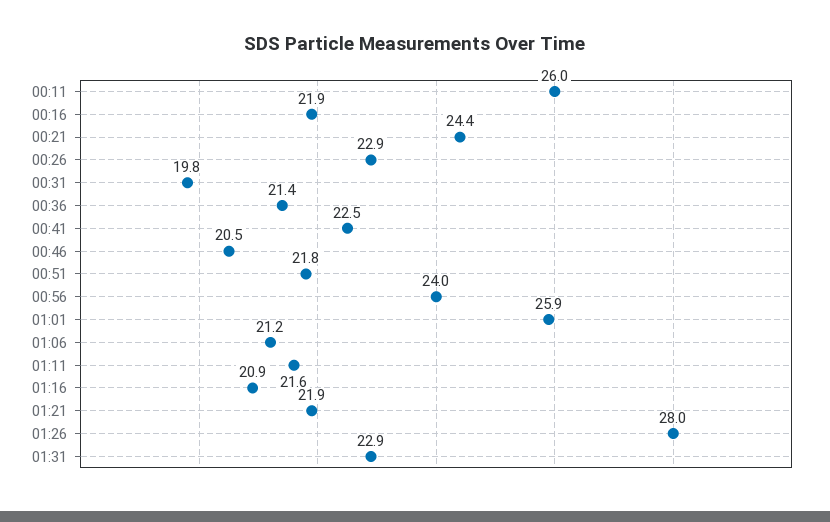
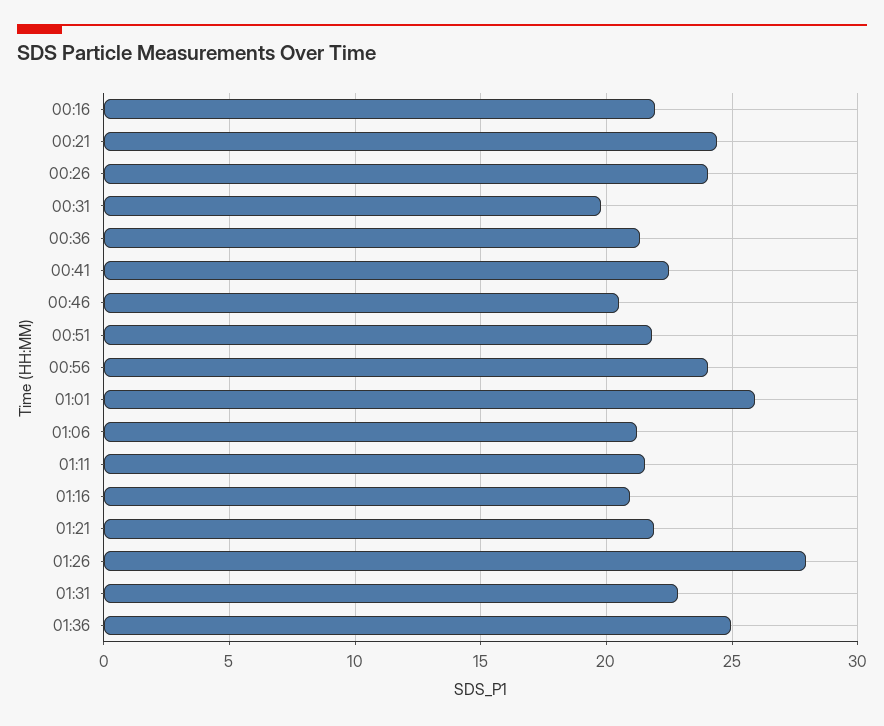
00:11: 26 -> none
00:26: 22.9 -> 24
01:36: none -> 25

